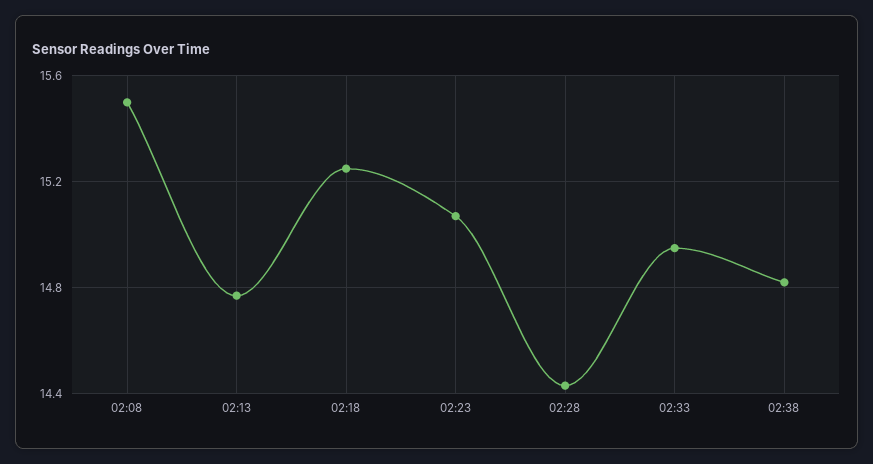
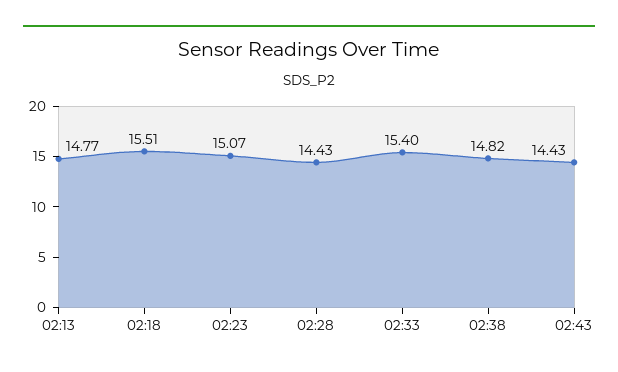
02:08: 15.5 -> none
02:18: 15.25 -> 15.51
02:33: 14.95 -> 15.4
02:43: none -> 14.43

